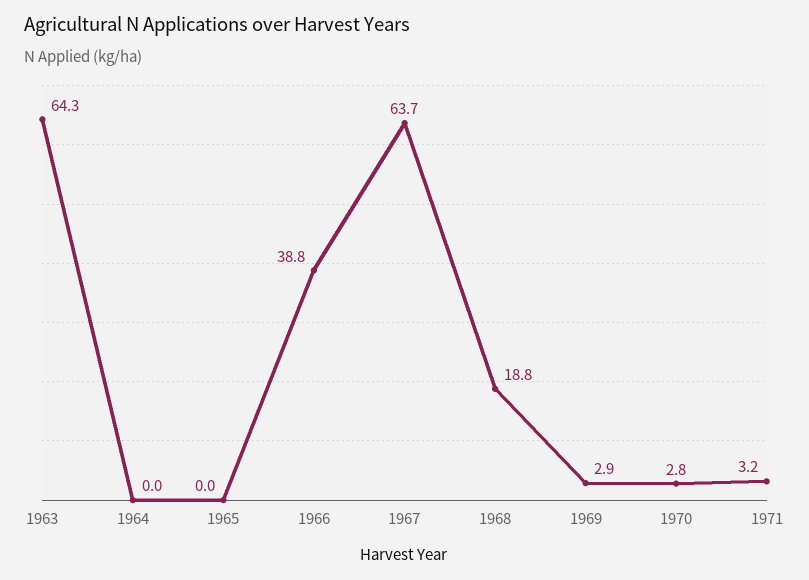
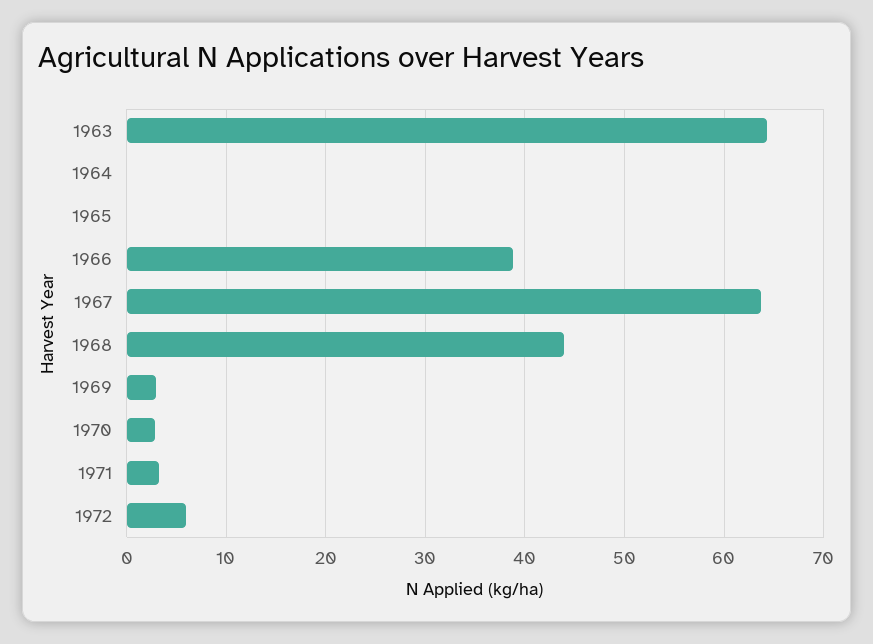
1968: 18.8 -> 44
1972: none -> 6

